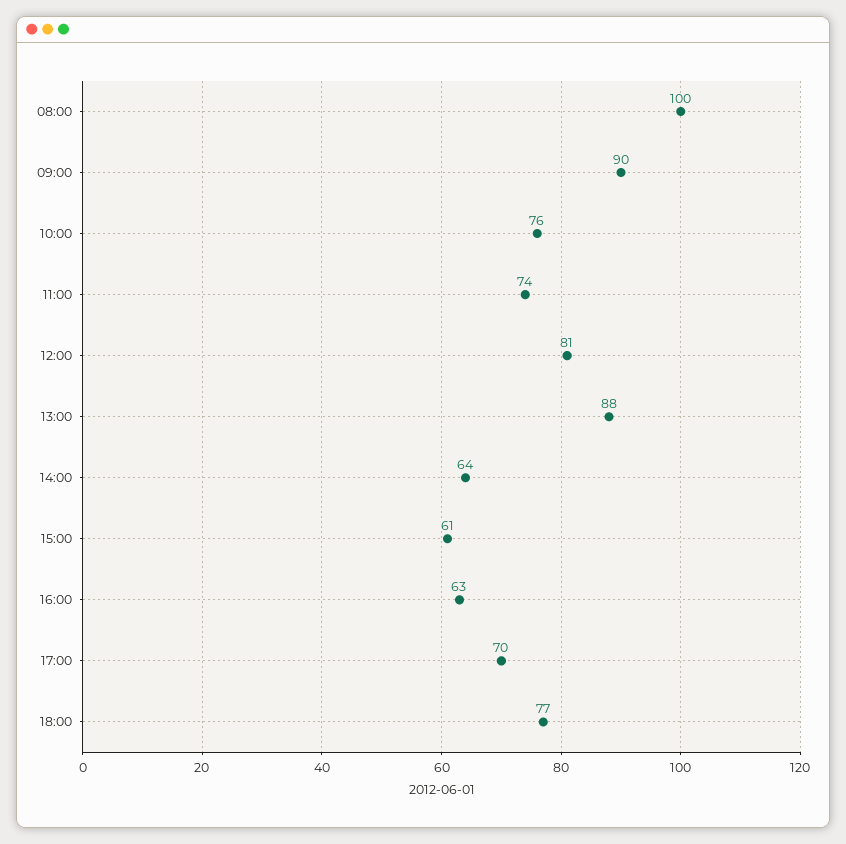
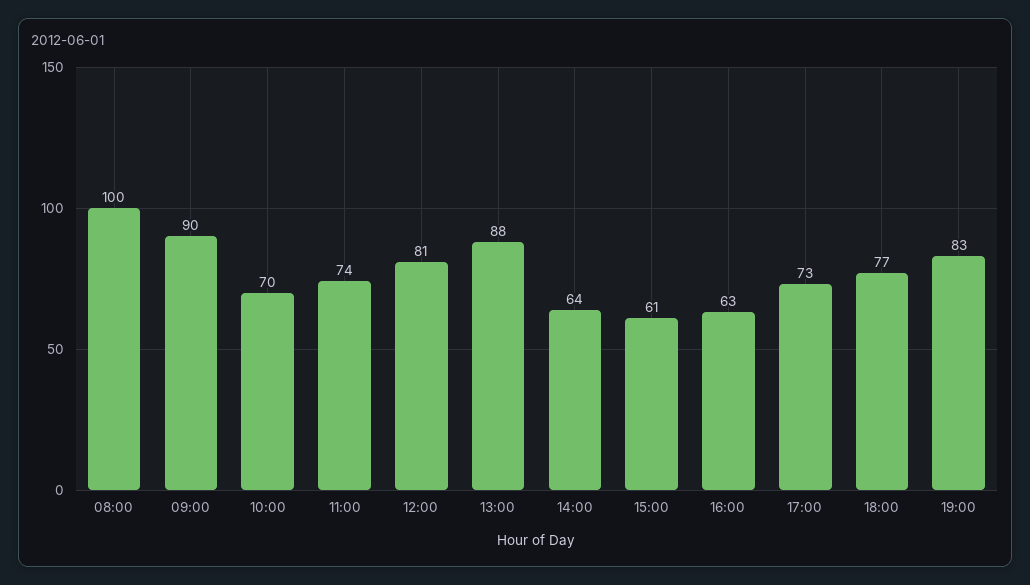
10:00: 76 -> 70
17:00: 70 -> 73
19:00: none -> 83

